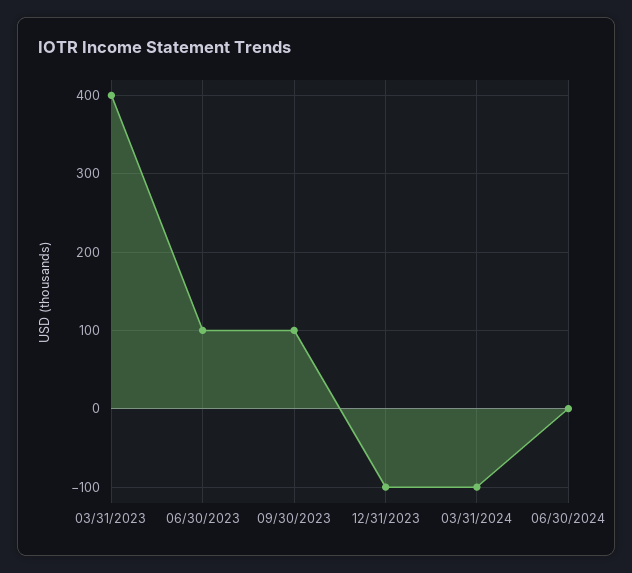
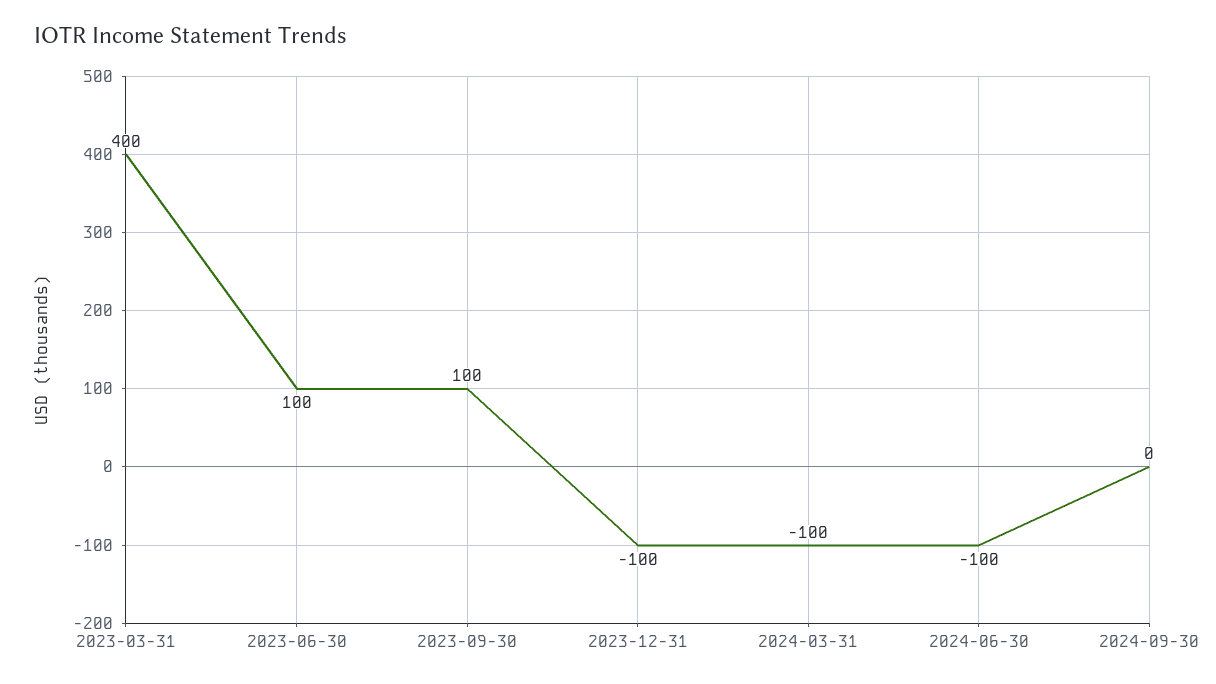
06/30/2024: 0 -> -100
2024-09-30: none -> 0

